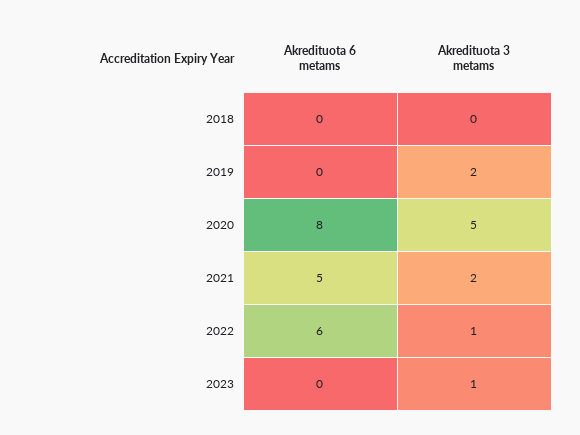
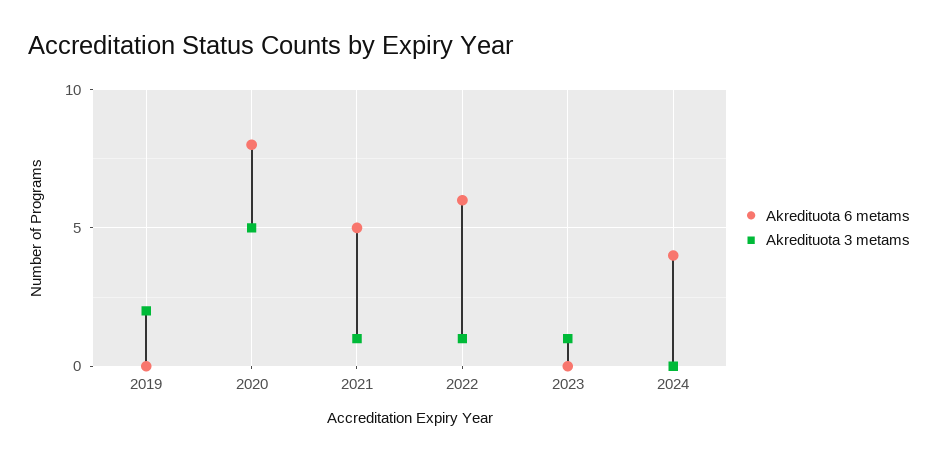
Akredituota 6 metams, 2018: 0 -> none
Akredituota 3 metams, 2018: 0 -> none
Akredituota 3 metams, 2021: 2 -> 1
Akredituota 6 metams, 2024: none -> 4
Akredituota 3 metams, 2024: none -> 0

